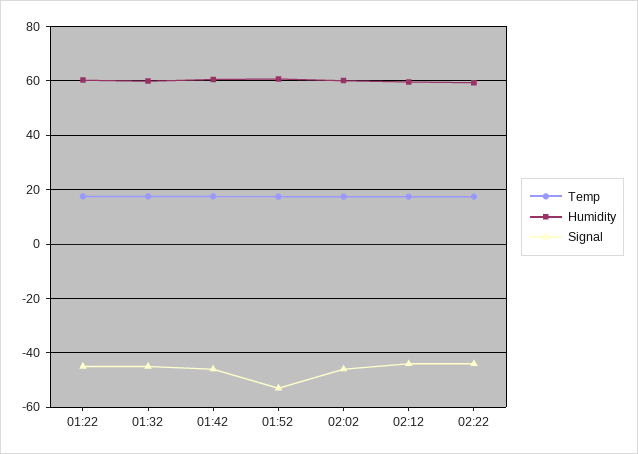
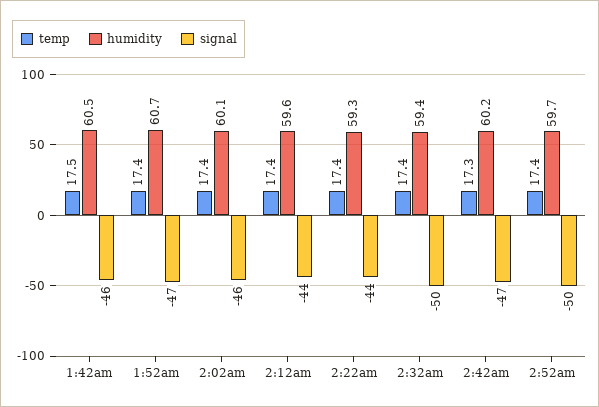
Temp, 01:22: 17.5 -> none
Humidity, 01:22: 60 -> none
Signal, 01:22: -45 -> none
Temp, 01:32: 17.5 -> none
Humidity, 01:32: 60 -> none
Signal, 01:32: -45 -> none
Signal, 01:52: -52.5 -> -47
Temp, 2:32am: none -> 17.4
Humidity, 2:32am: none -> 59.4
Signal, 2:32am: none -> -50
Temp, 2:42am: none -> 17.3
Humidity, 2:42am: none -> 60.2
Signal, 2:42am: none -> -47
Temp, 2:52am: none -> 17.4
Humidity, 2:52am: none -> 59.7
Signal, 2:52am: none -> -50

